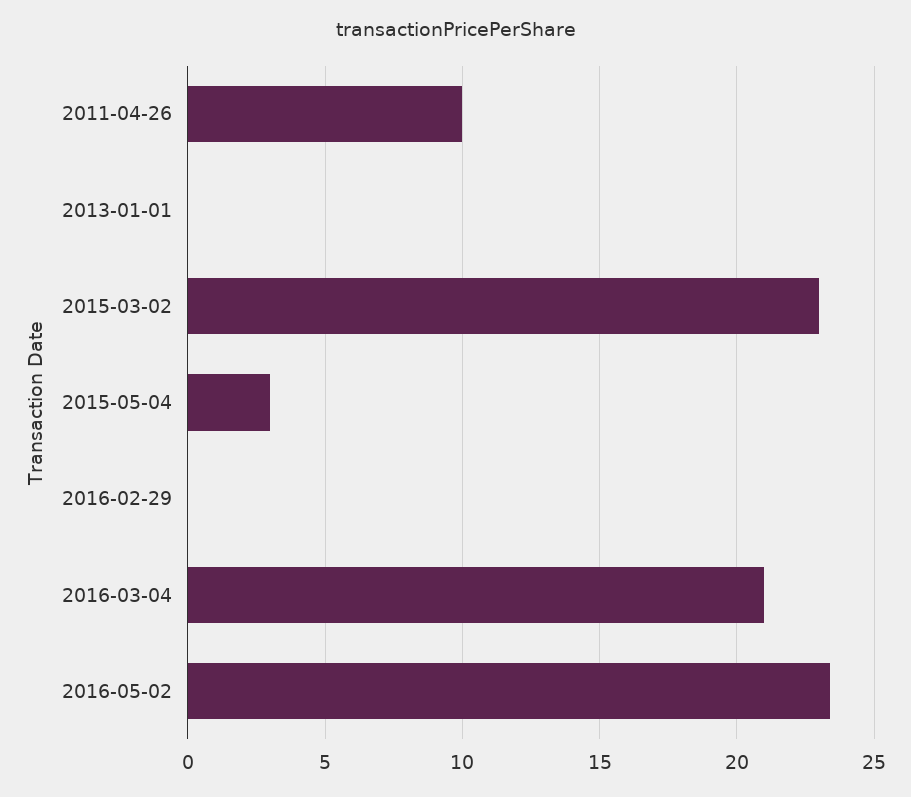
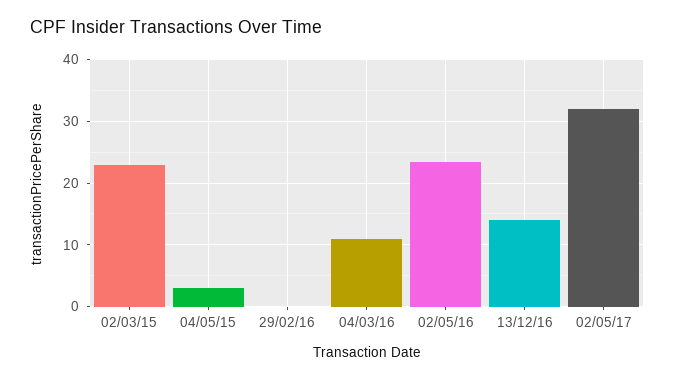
2011-04-26: 10 -> none
2013-01-01: 0 -> none
2016-03-04: 21 -> 11
13/12/16: none -> 14
02/05/17: none -> 32

